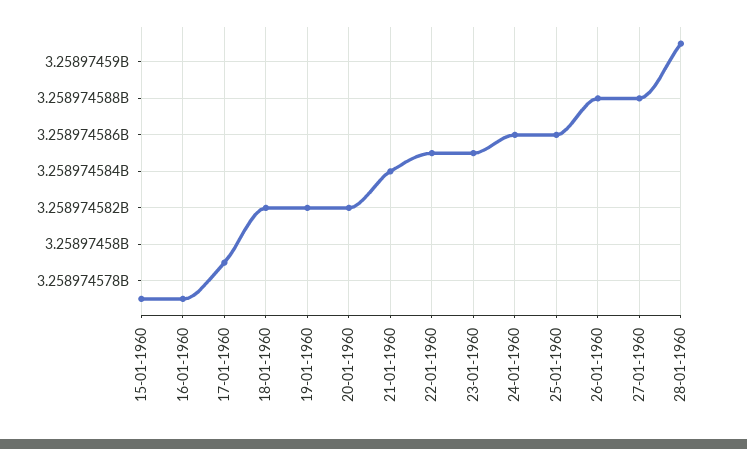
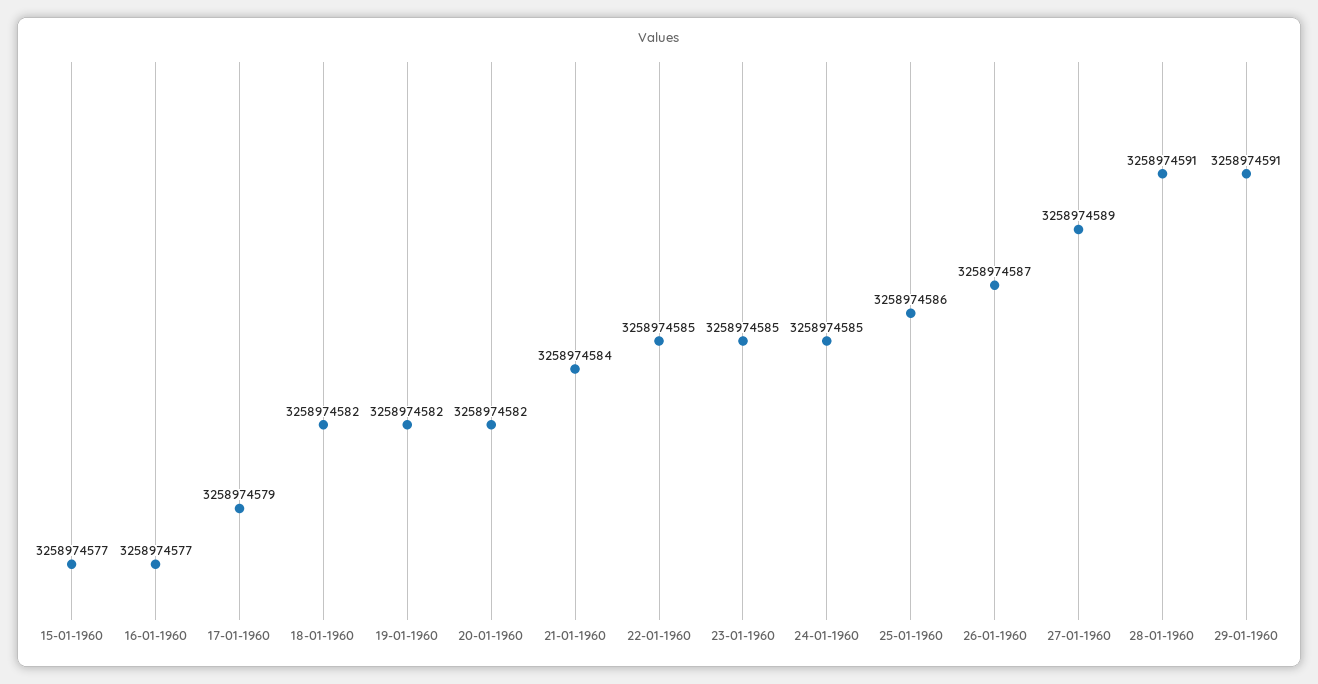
24-01-1960: 3258974586 -> 3258974585
26-01-1960: 3258974588 -> 3258974587
27-01-1960: 3258974588 -> 3258974589
29-01-1960: none -> 3258974591

